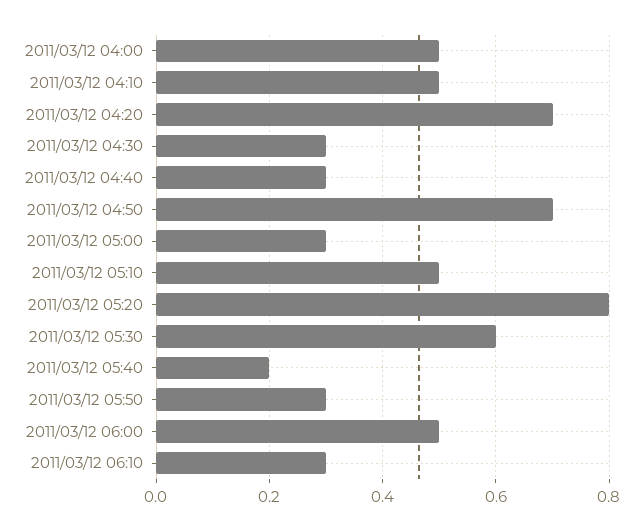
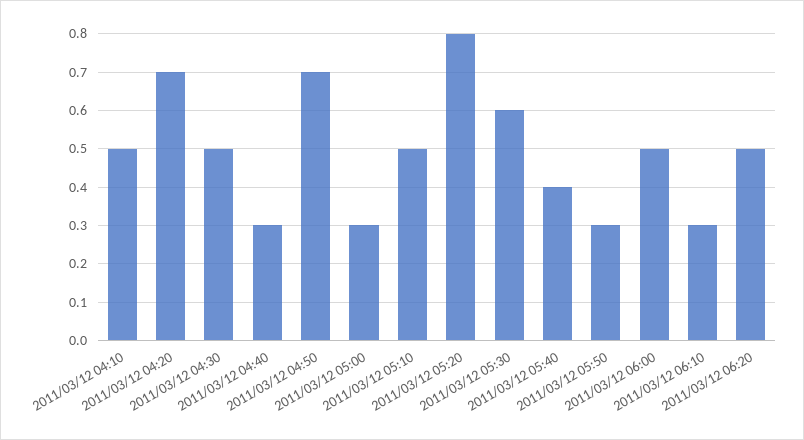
2011/03/12 04:00: 0.5 -> none
2011/03/12 04:30: 0.3 -> 0.5
2011/03/12 05:40: 0.2 -> 0.4
2011/03/12 06:20: none -> 0.5

